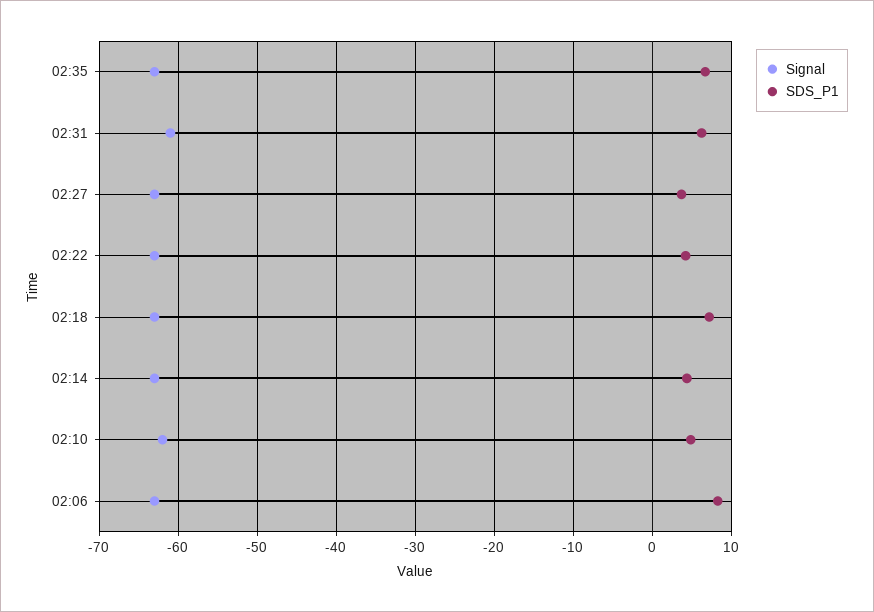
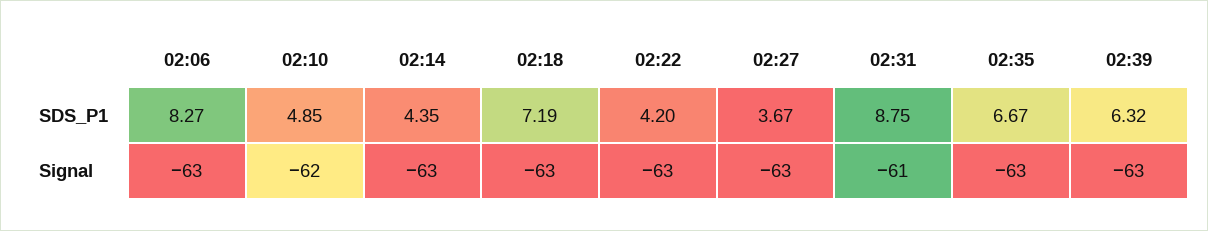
SDS_P1, 02:31: 6 -> 8.75
SDS_P1, 02:39: none -> 6.32
Signal, 02:39: none -> -63

